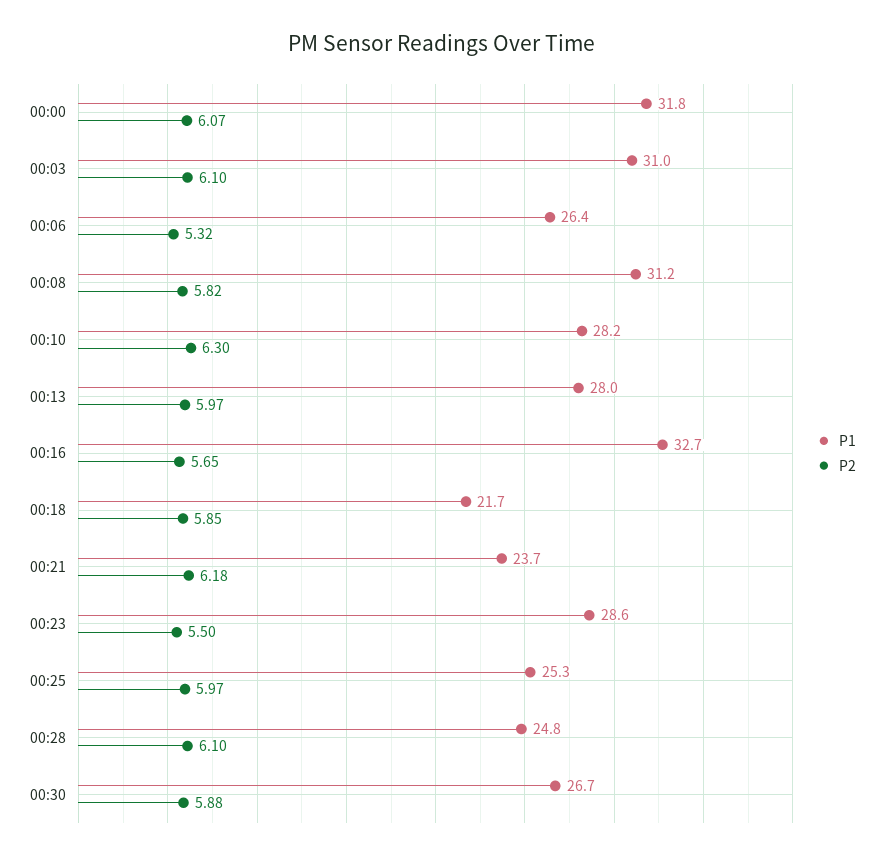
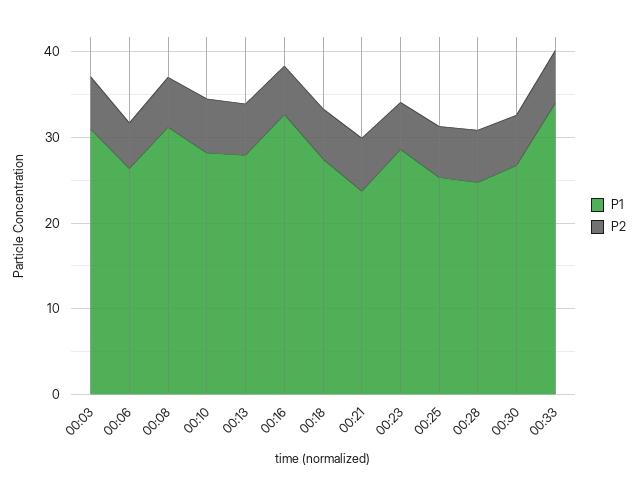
P1, 00:00: 31.8 -> none
P2, 00:00: 6.07 -> none
P1, 00:18: 21.7 -> 28
P1, 00:33: none -> 34
P2, 00:33: none -> 6

